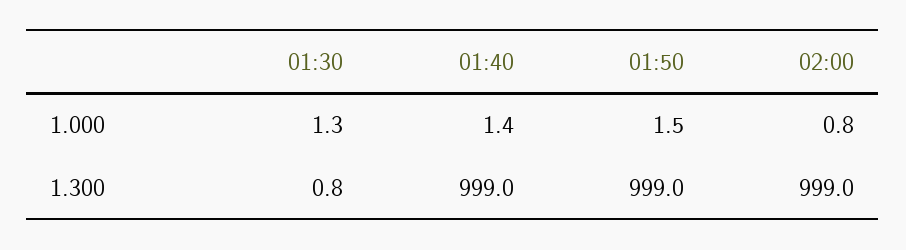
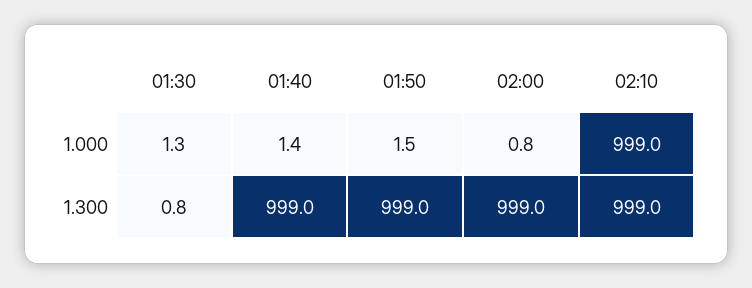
02:10, 1.000: none -> 999
02:10, 1.300: none -> 999

